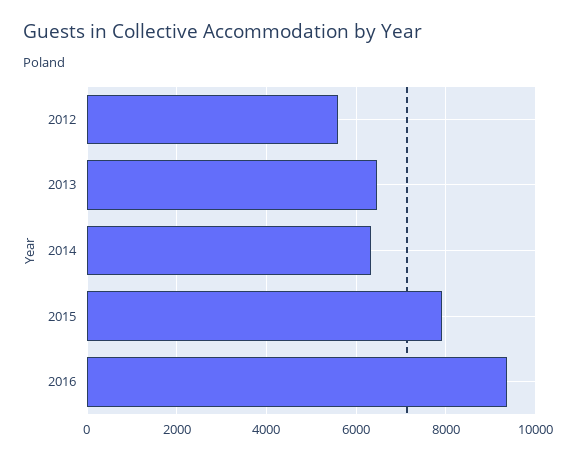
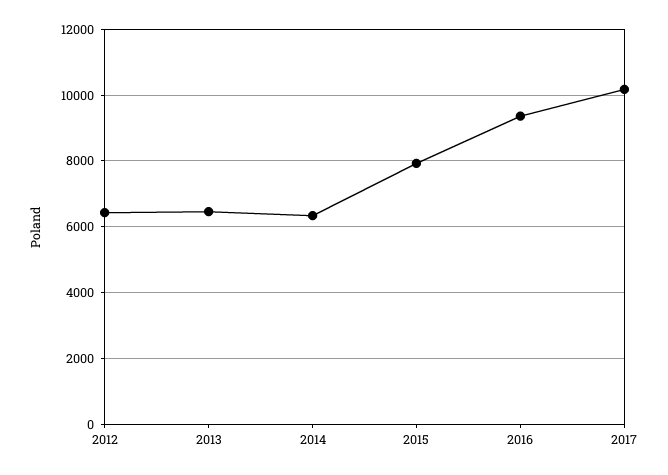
2012: 5600 -> 6400
2017: none -> 10200

